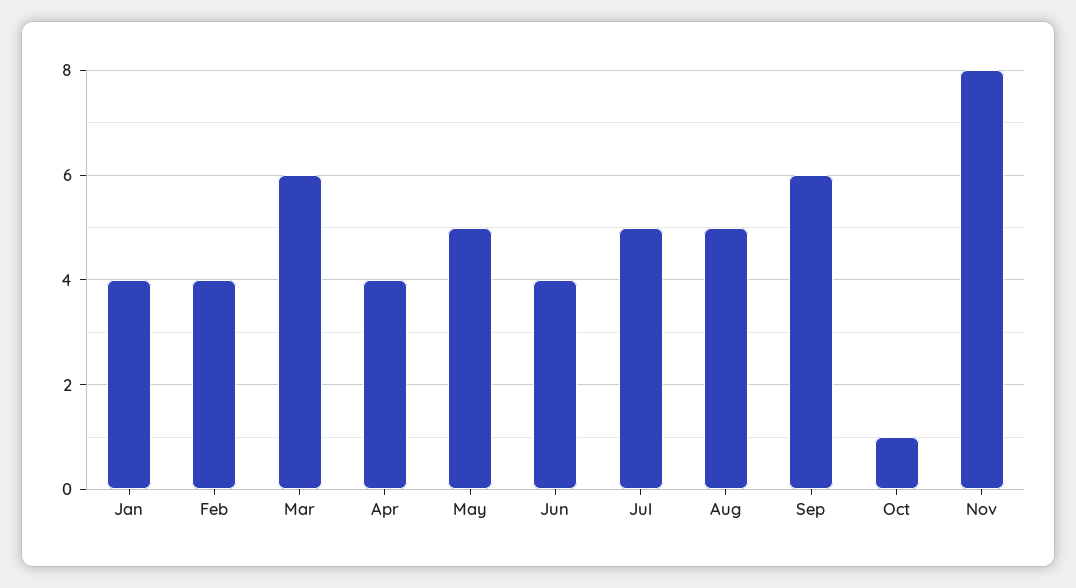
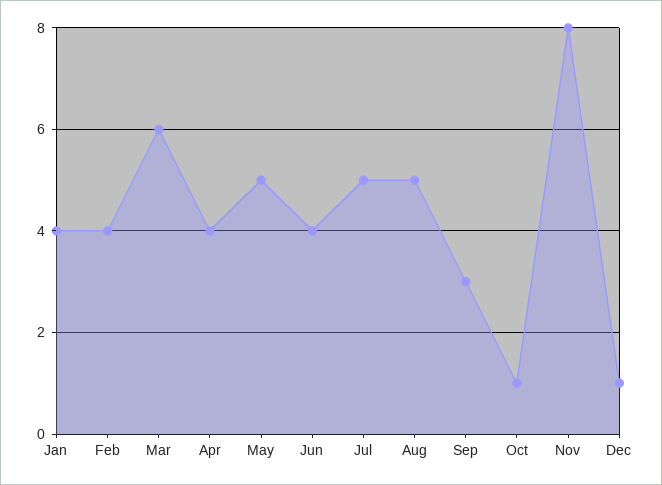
Sep: 6 -> 3
Dec: none -> 1

